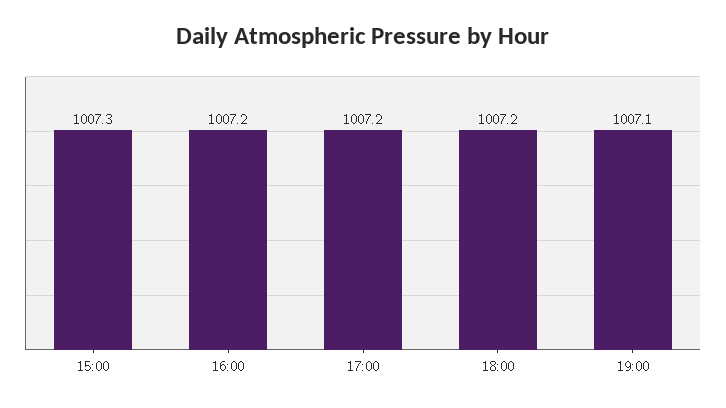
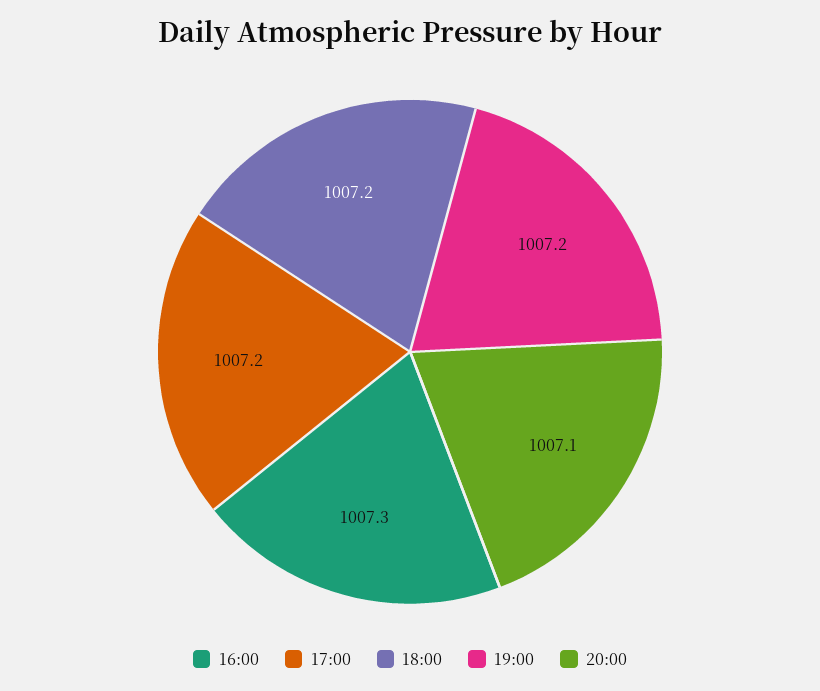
15:00: 1007.3 -> none
16:00: 1007.2 -> 1007.3
19:00: 1007.1 -> 1007.2
20:00: none -> 1007.1

